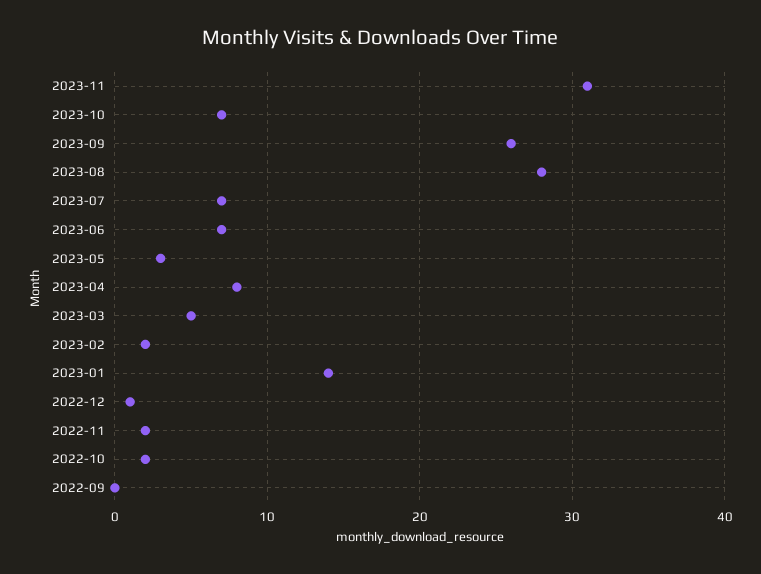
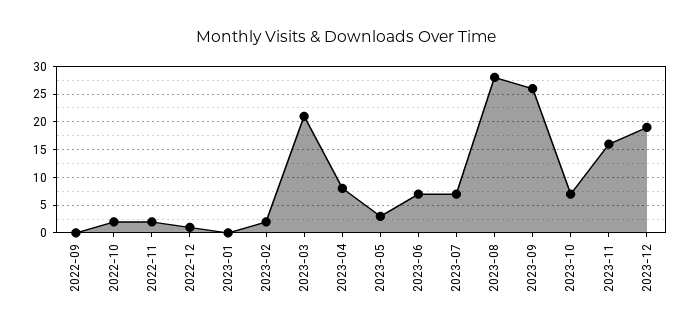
2023-11: 31 -> 15
2023-03: 5 -> 20
2023-01: 14 -> 0
2023-12: none -> 20

